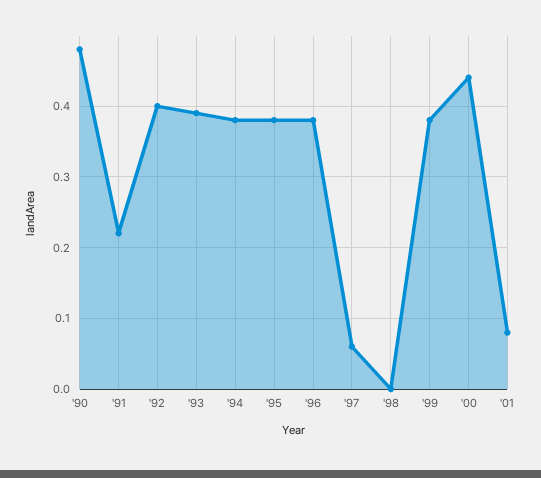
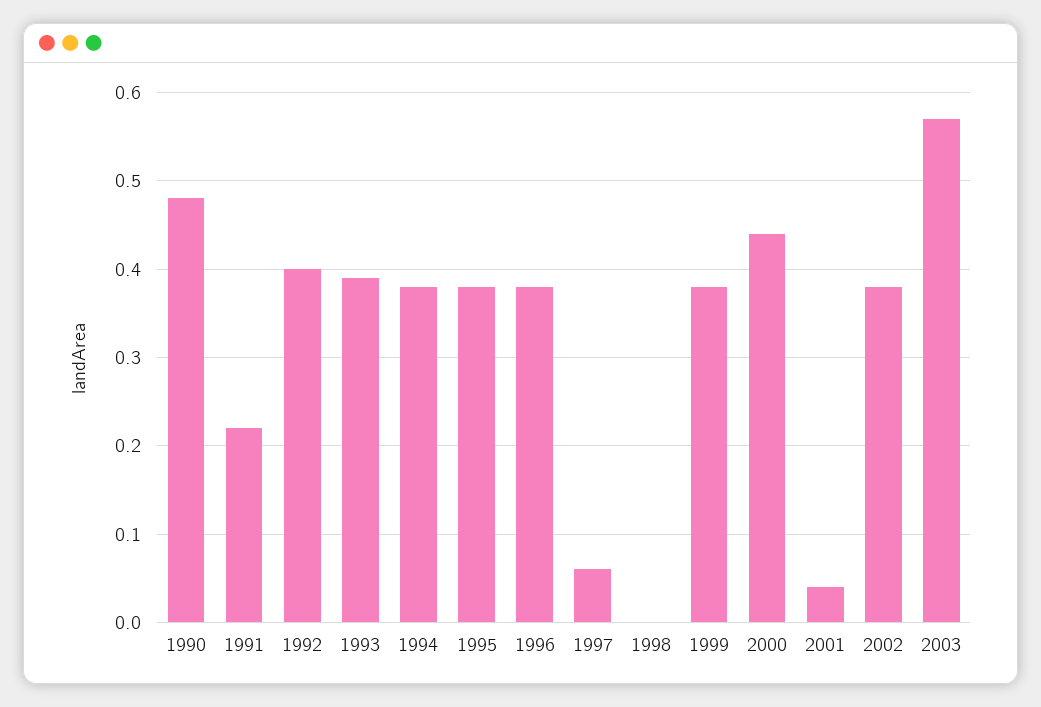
'01: 0.08 -> 0.04
2002: none -> 0.38
2003: none -> 0.57

